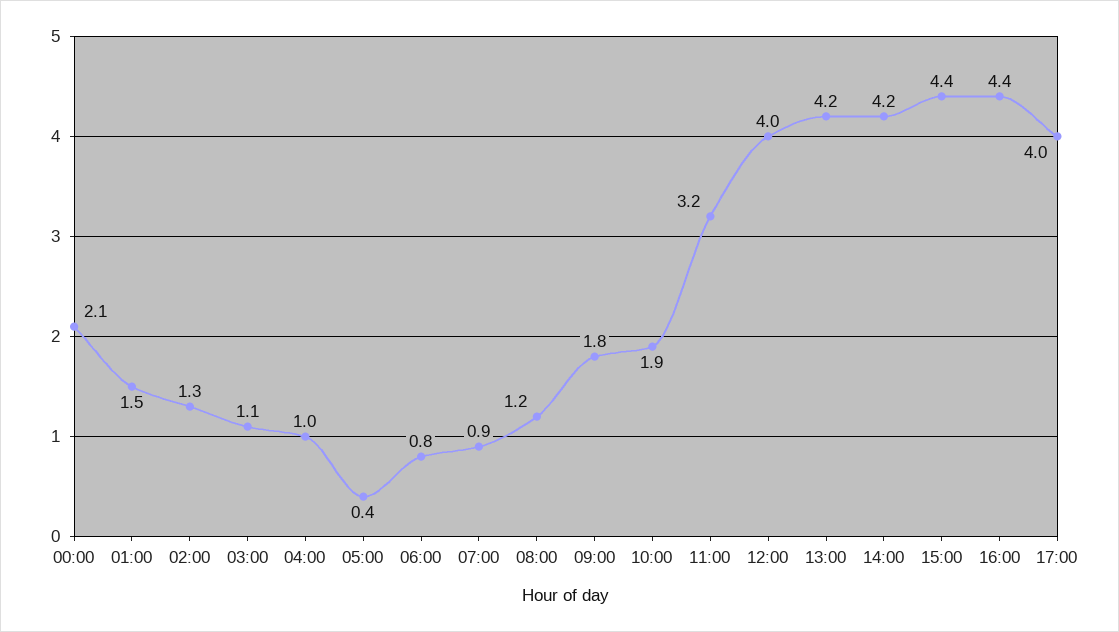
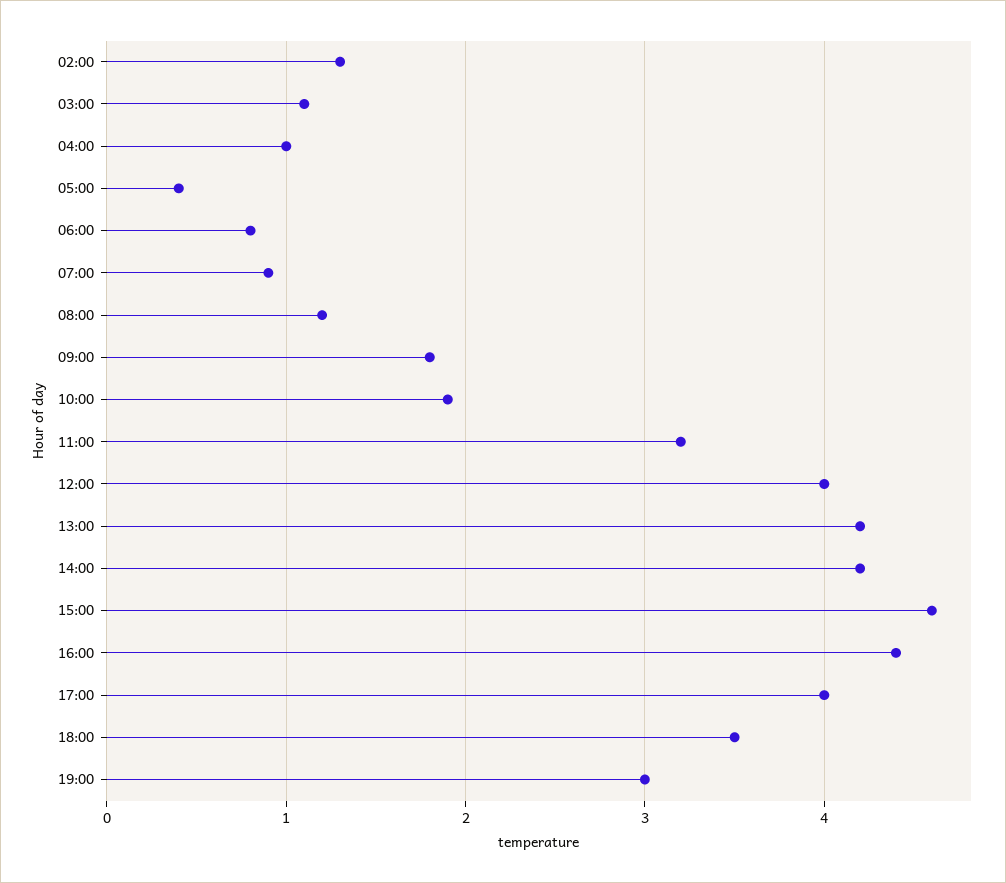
00:00: 2.1 -> none
01:00: 1.5 -> none
15:00: 4.4 -> 4.6
18:00: none -> 3.5
19:00: none -> 3

